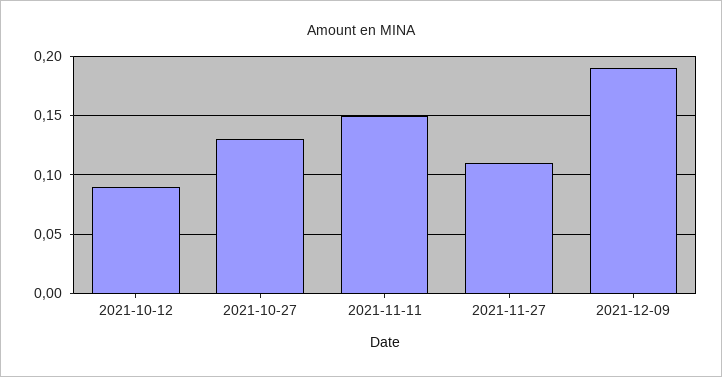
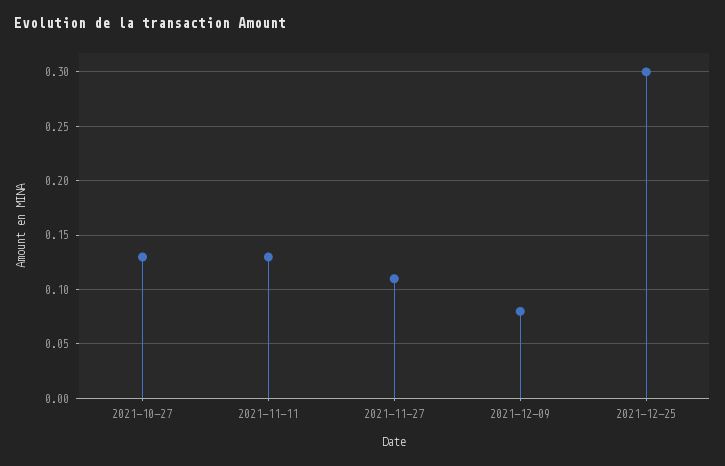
2021-10-12: 0.09 -> none
2021-11-11: 0.15 -> 0.13
2021-12-09: 0.19 -> 0.08
2021-12-25: none -> 0.3

